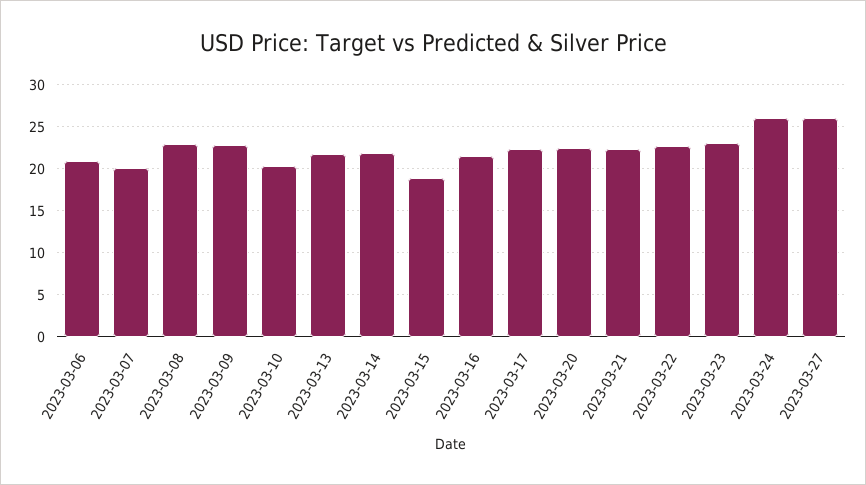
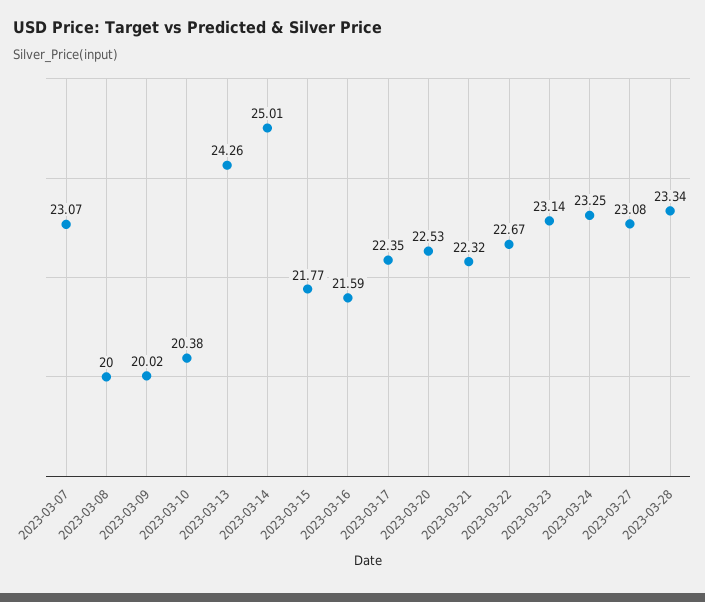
2023-03-06: 21 -> none
2023-03-07: 20 -> 23.07
2023-03-08: 23 -> 20
2023-03-09: 23 -> 20.02
2023-03-13: 22 -> 24.26
2023-03-14: 22 -> 25.01
2023-03-15: 19 -> 21.77
2023-03-24: 26 -> 23.25
2023-03-27: 26 -> 23.08
2023-03-28: none -> 23.34

